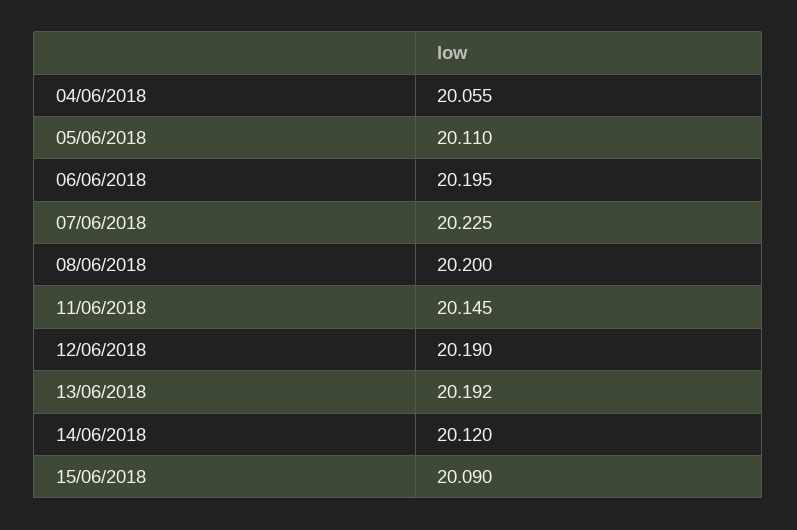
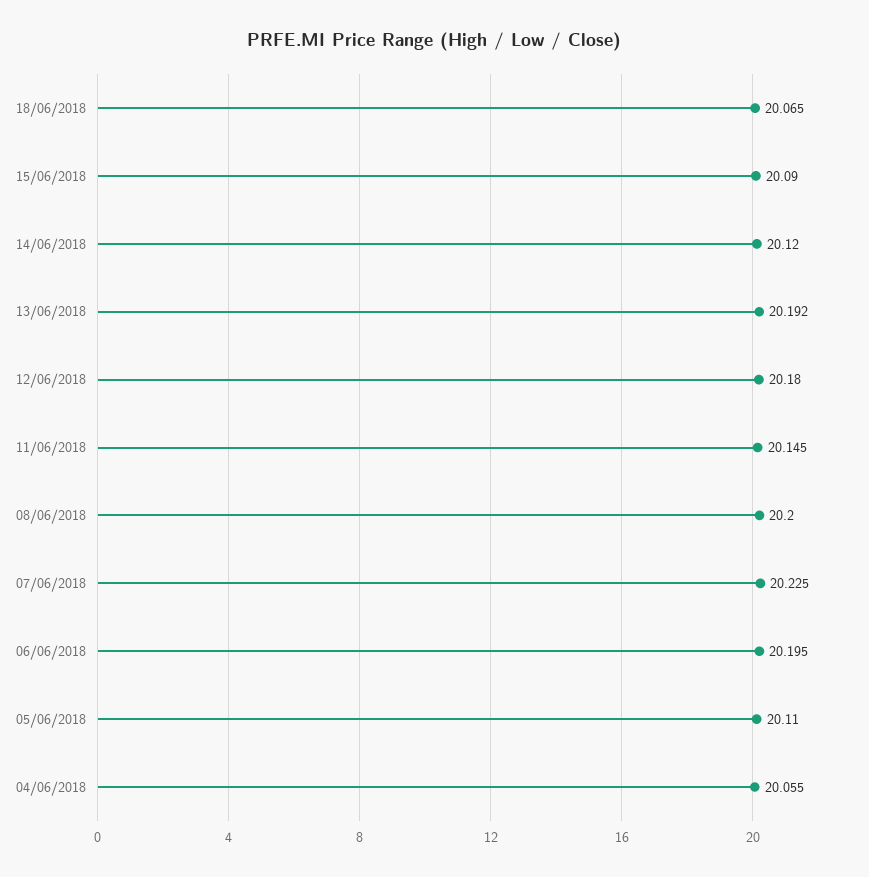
12/06/2018: 20.19 -> 20.18
18/06/2018: none -> 20.065

